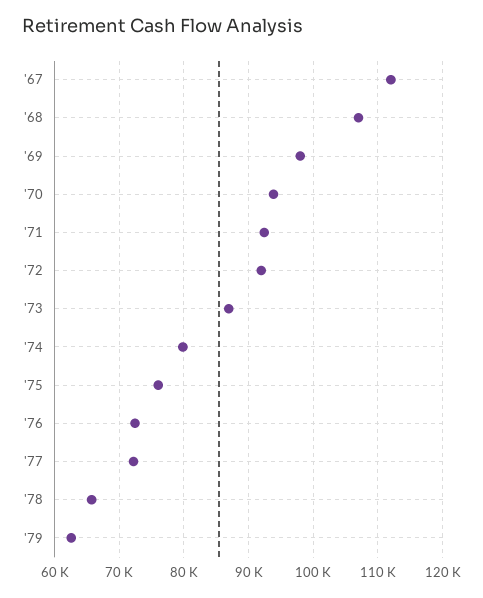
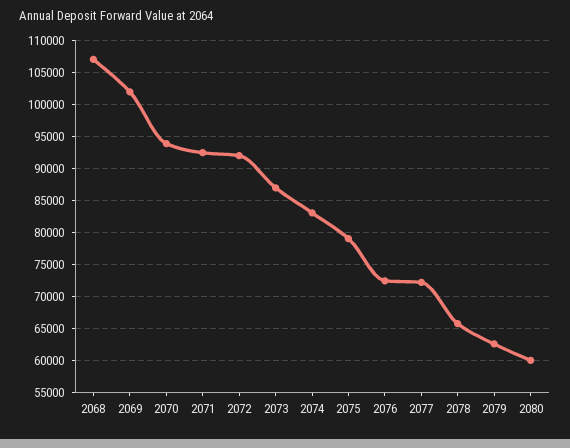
'67: 112000 -> none
'69: 98000 -> 102000
'74: 80000 -> 83000
'75: 76000 -> 79000
2080: none -> 60000

